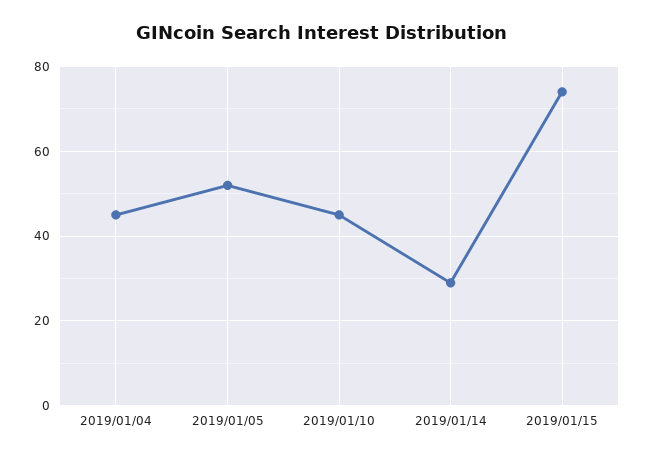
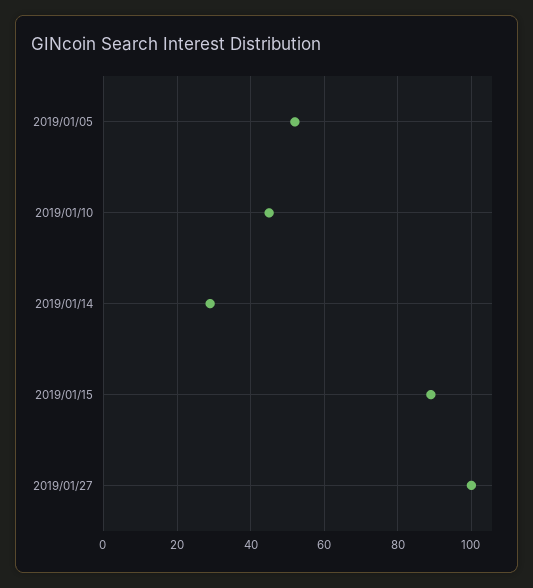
2019/01/04: 45 -> none
2019/01/15: 75 -> 90
2019/01/27: none -> 100

